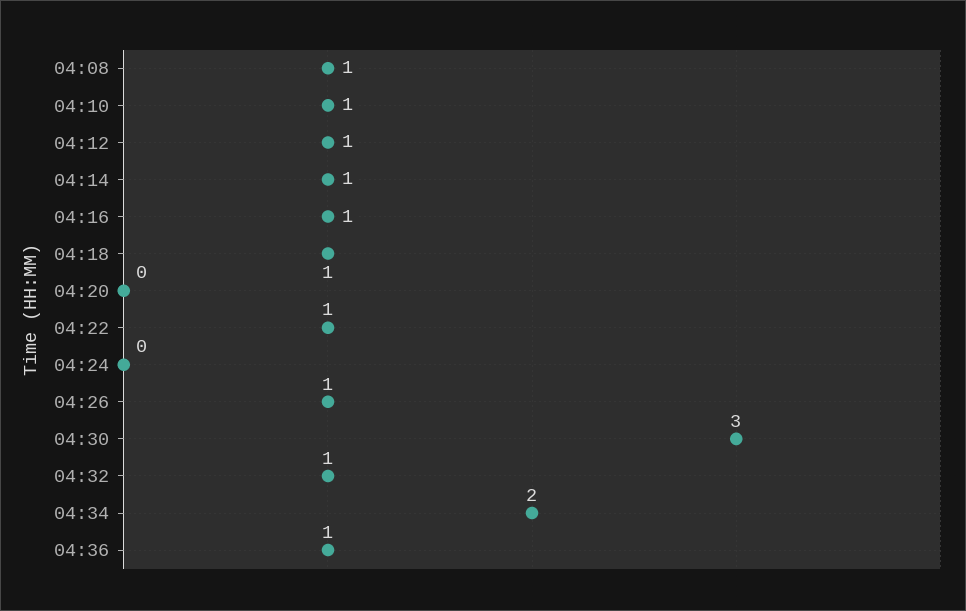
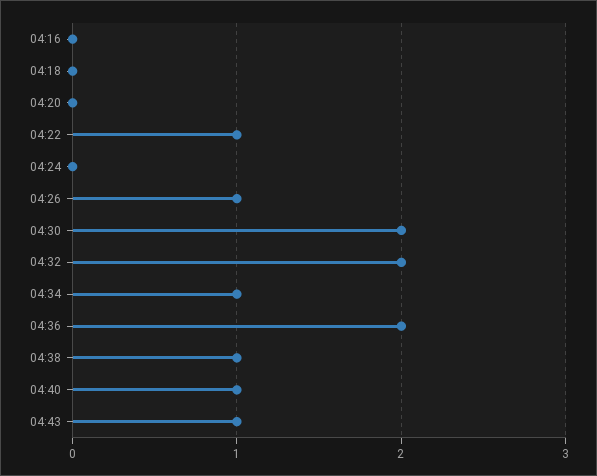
04:08: 1 -> none
04:10: 1 -> none
04:12: 1 -> none
04:14: 1 -> none
04:16: 1 -> 0
04:18: 1 -> 0
04:30: 3 -> 2
04:32: 1 -> 2
04:34: 2 -> 1
04:36: 1 -> 2
04:38: none -> 1
04:40: none -> 1
04:43: none -> 1

